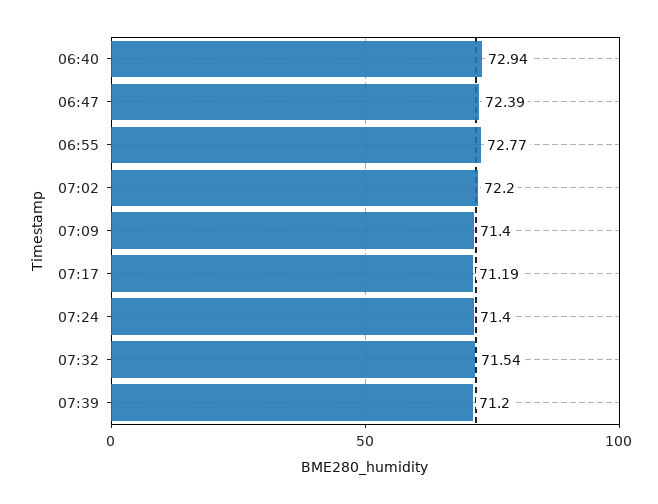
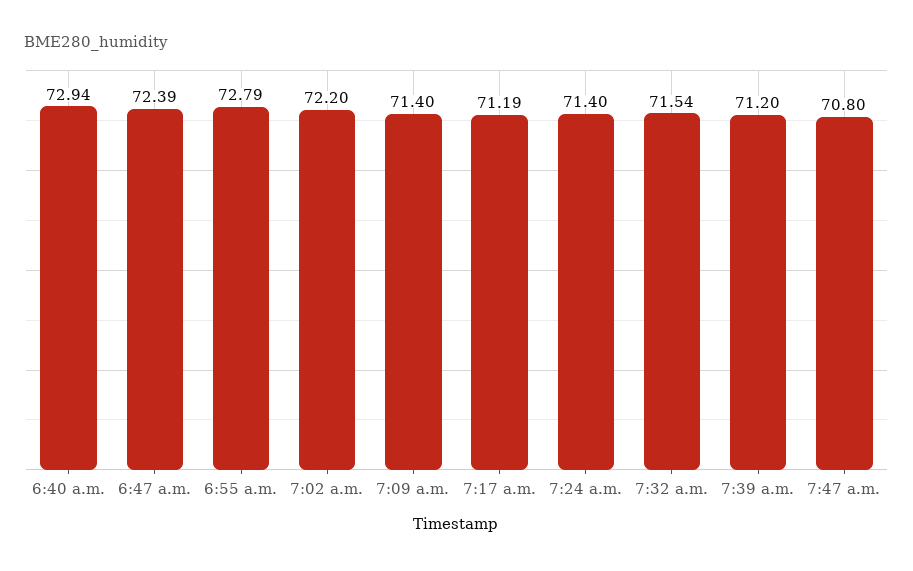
06:55: 72.77 -> 72.79
7:47 a.m.: none -> 70.8

